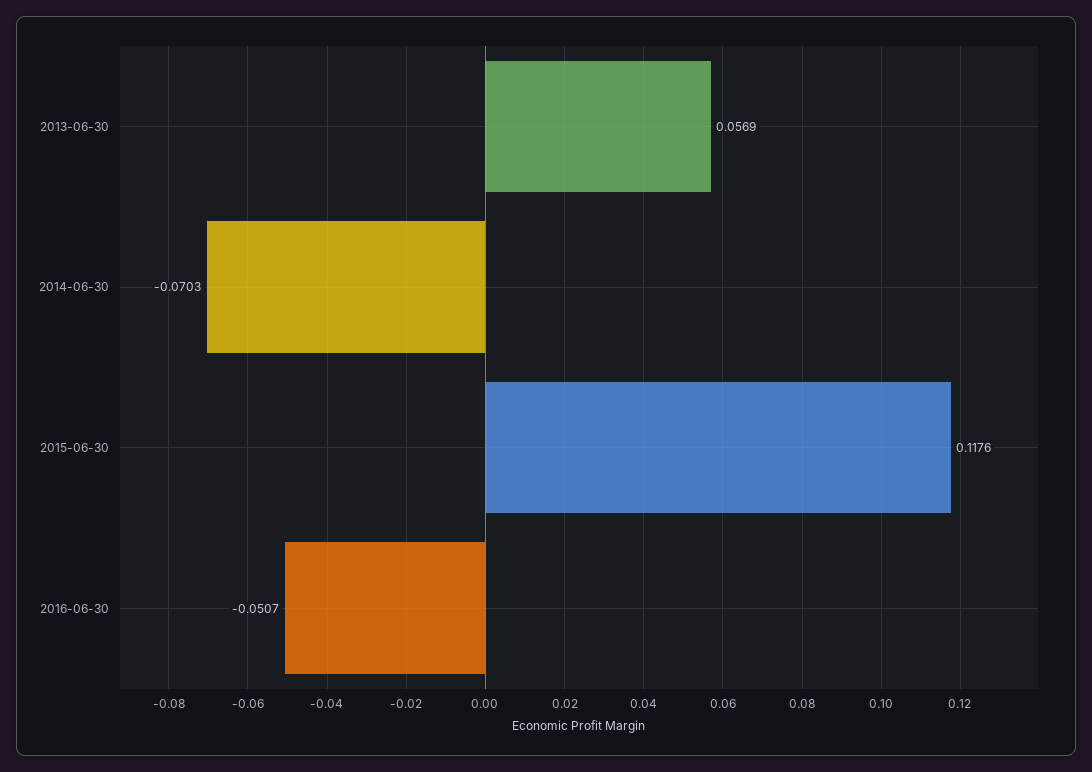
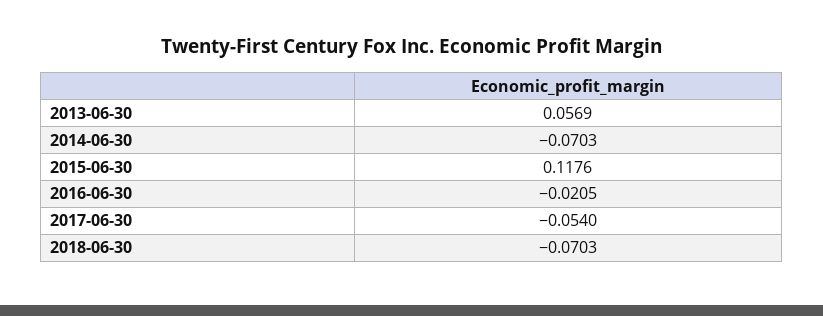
2016-06-30: -0.0507 -> -0.0205
2017-06-30: none -> -0.054
2018-06-30: none -> -0.0703

